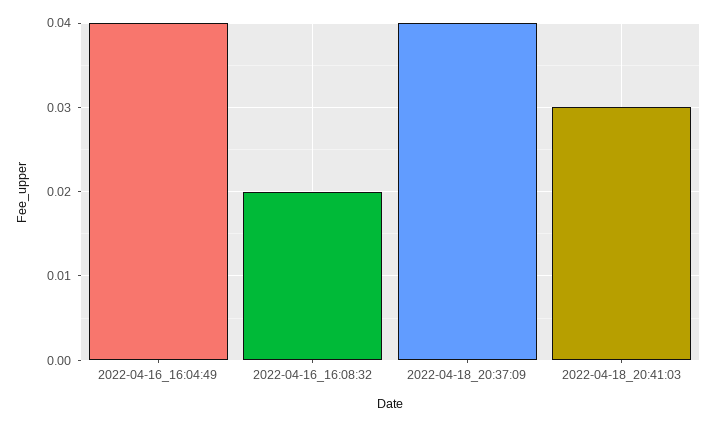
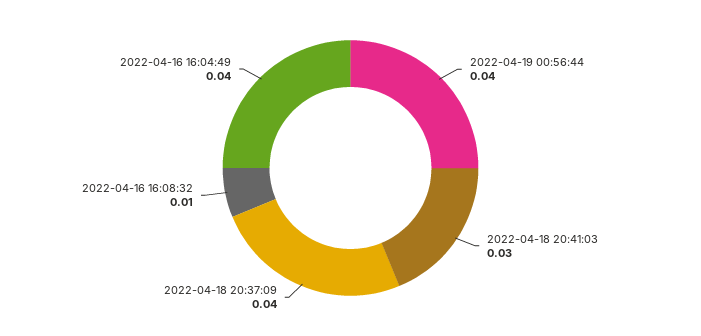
2022-04-16_16:08:32: 0.02 -> 0.01
2022-04-19 00:56:44: none -> 0.04

